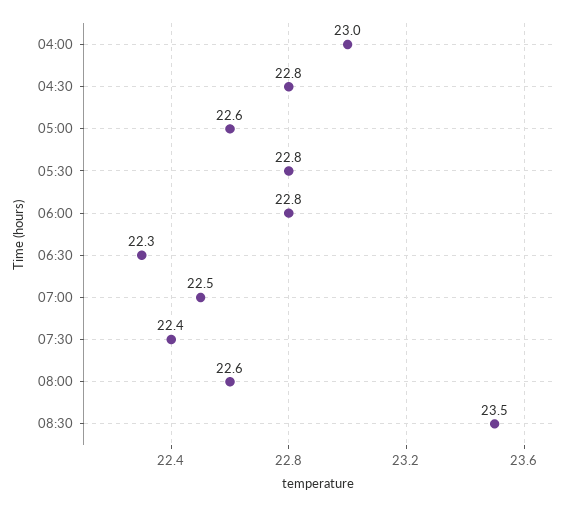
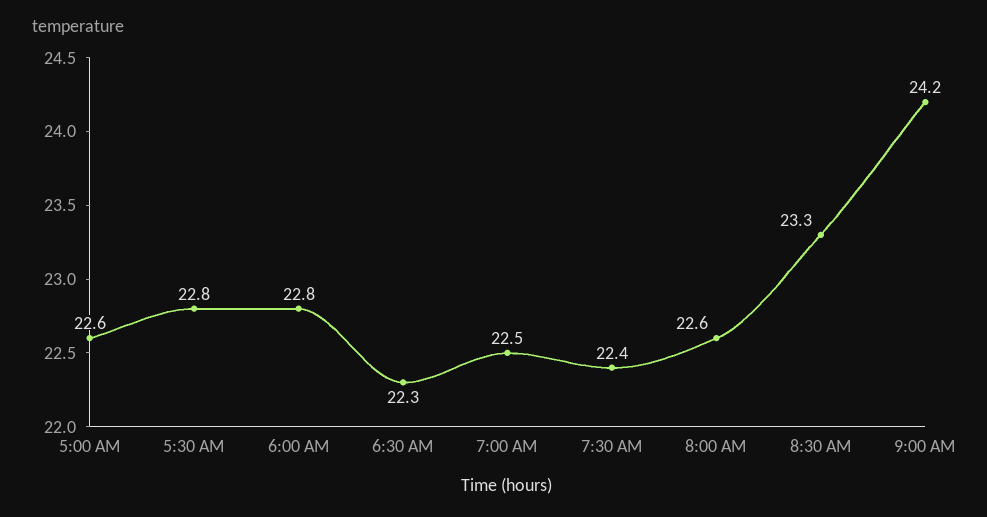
04:00: 23 -> none
04:30: 22.8 -> none
08:30: 23.5 -> 23.3
9:00 AM: none -> 24.2

